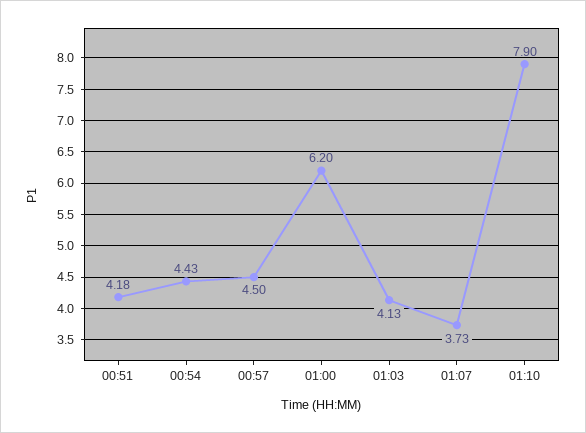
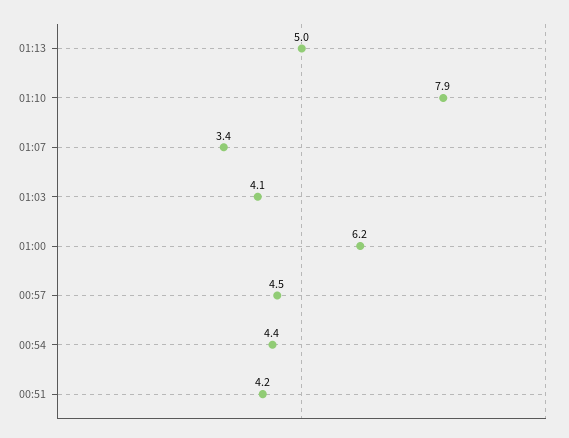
01:07: 3.73 -> 3.4
01:13: none -> 5

